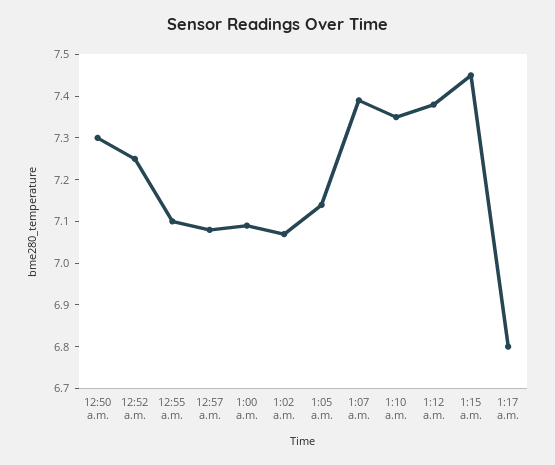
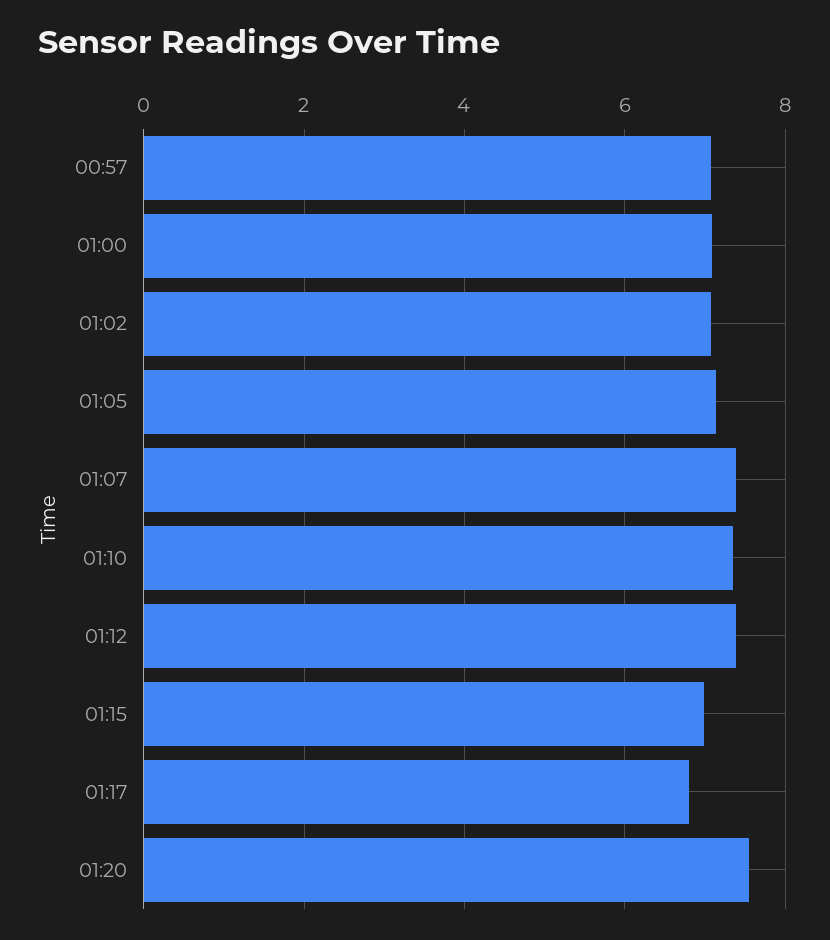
12:50 a.m.: 7.3 -> none
12:52 a.m.: 7.25 -> none
12:55 a.m.: 7.1 -> none
1:15 a.m.: 7.45 -> 7
01:20: none -> 7.6

